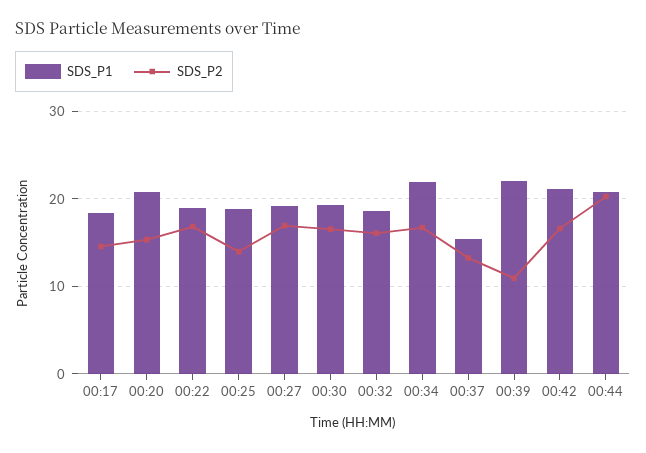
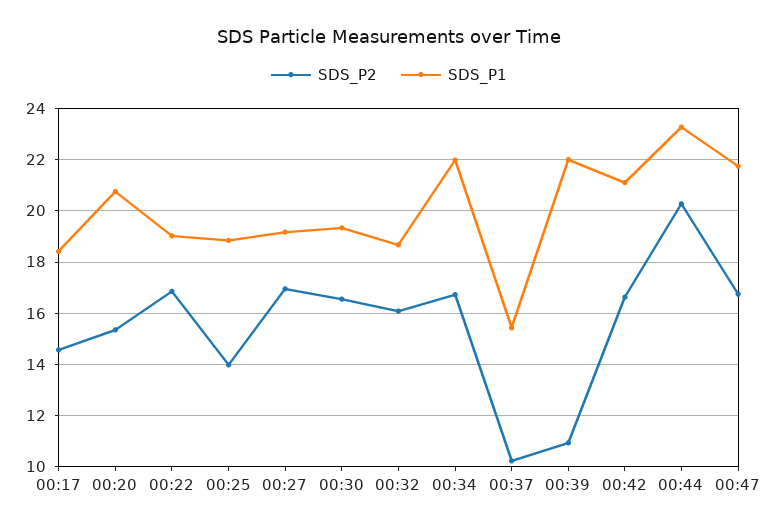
SDS_P2, 00:37: 13 -> 10.25
SDS_P1, 00:44: 21 -> 23.25
SDS_P2, 00:47: none -> 16.75
SDS_P1, 00:47: none -> 21.75

